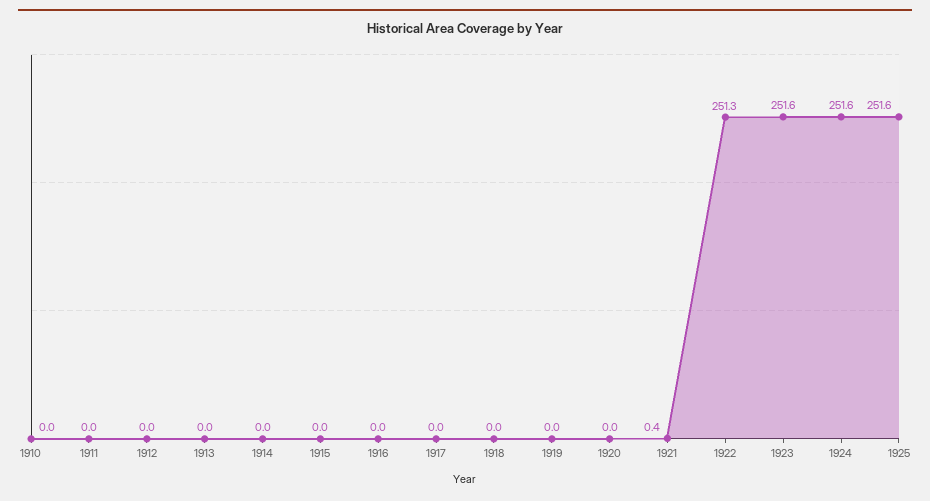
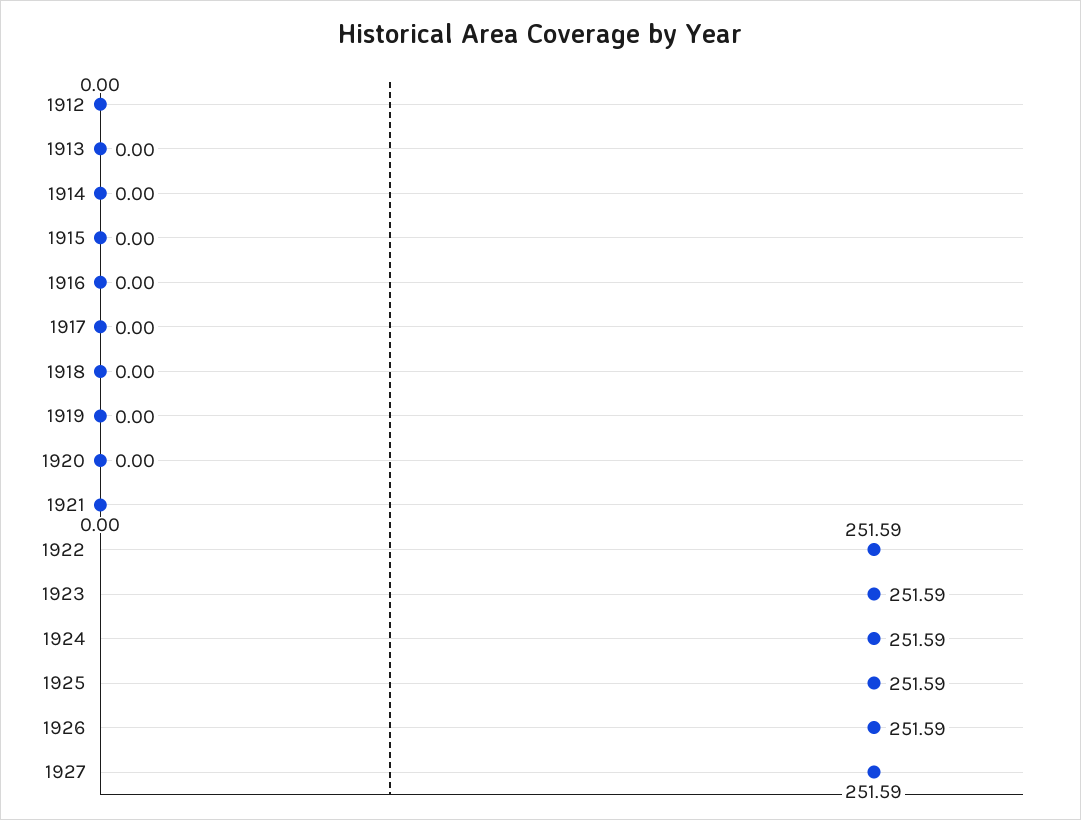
1910: 0 -> none
1911: 0 -> none
1921: 0.4 -> 0
1922: 251.3 -> 251.59
1926: none -> 251.59
1927: none -> 251.59

